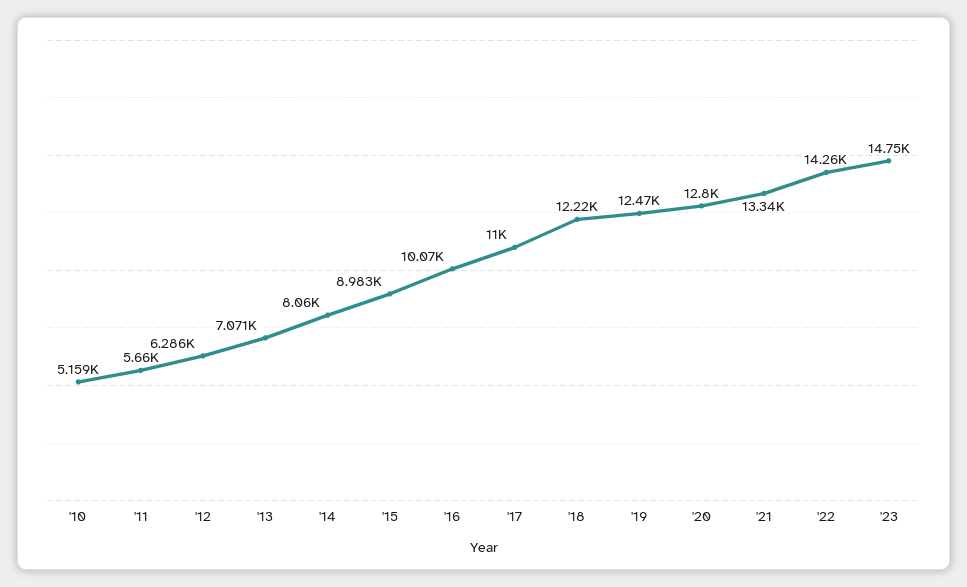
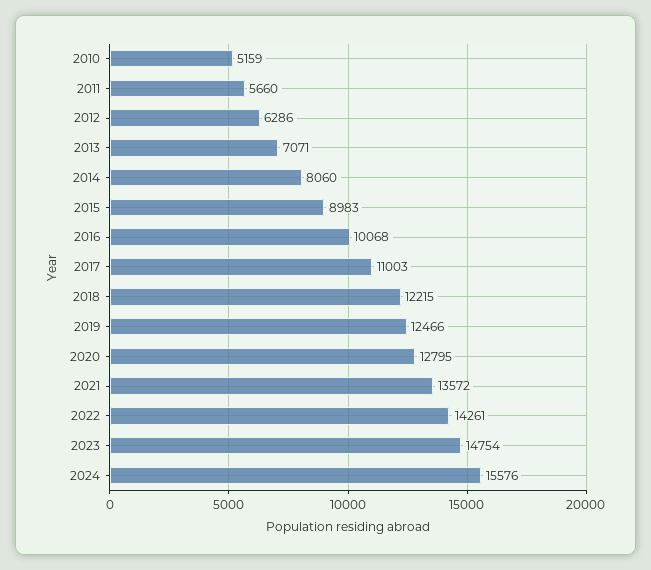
'21: 13340 -> 13572
2024: none -> 15576

